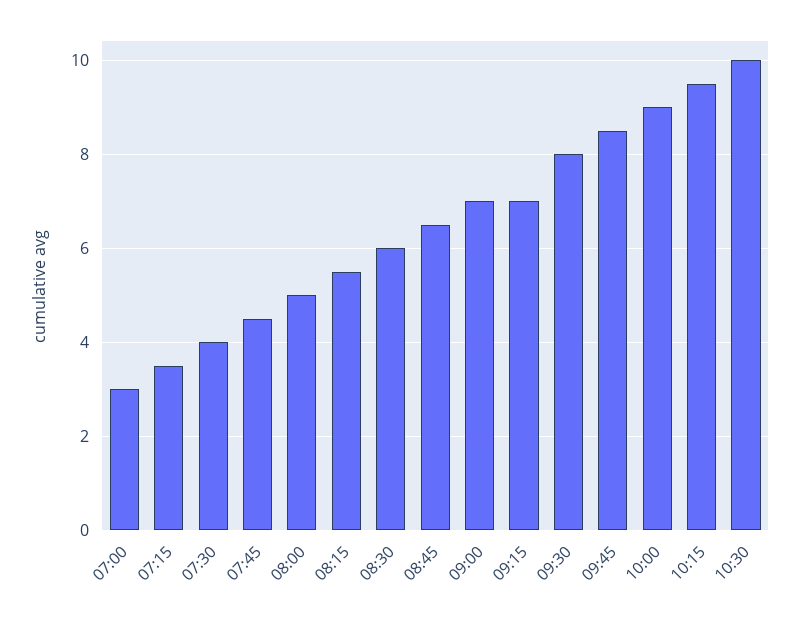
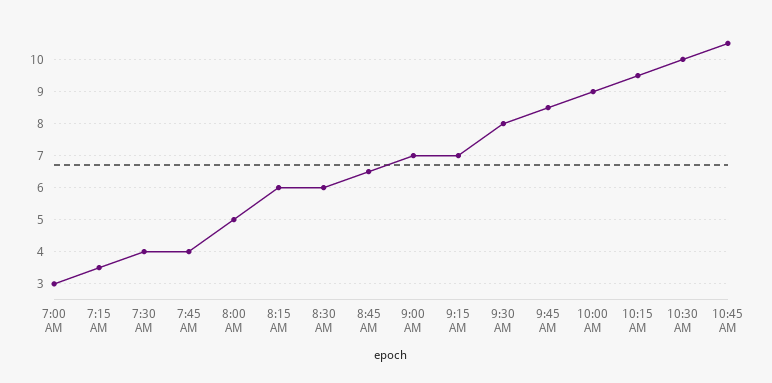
07:45: 4.5 -> 4
08:15: 5.5 -> 6
10:45 AM: none -> 10.5

